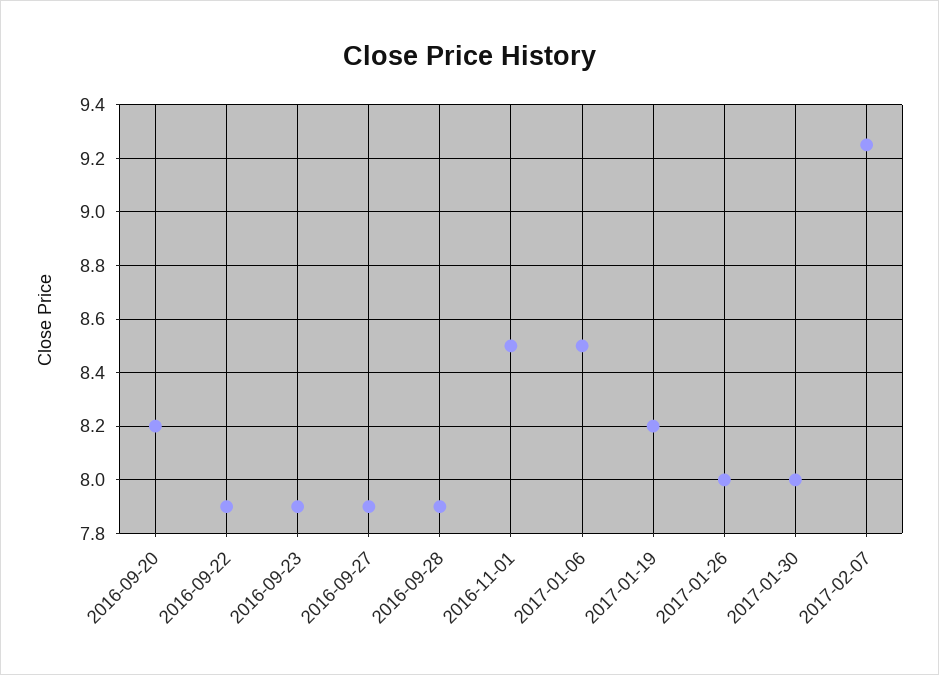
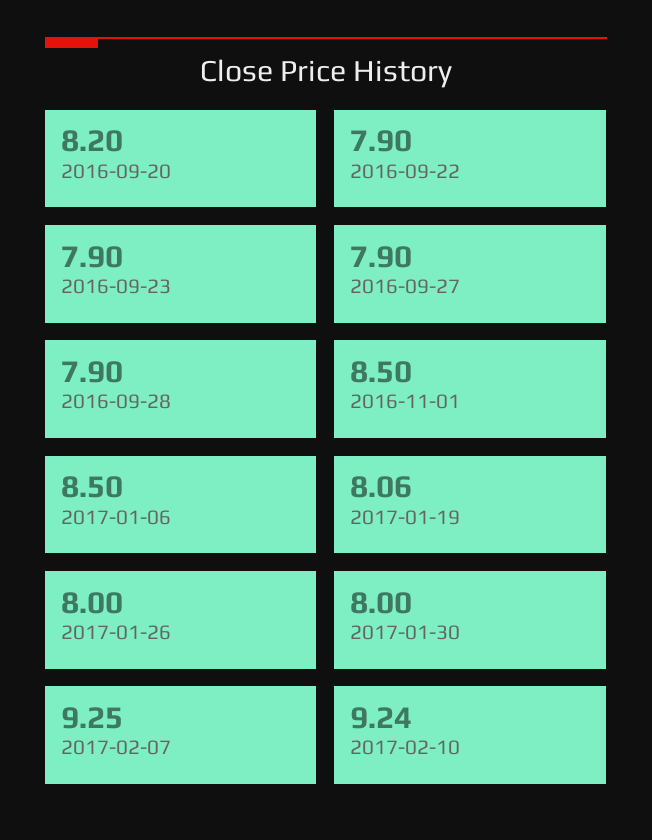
2017-01-19: 8.2 -> 8.06
2017-02-10: none -> 9.24

